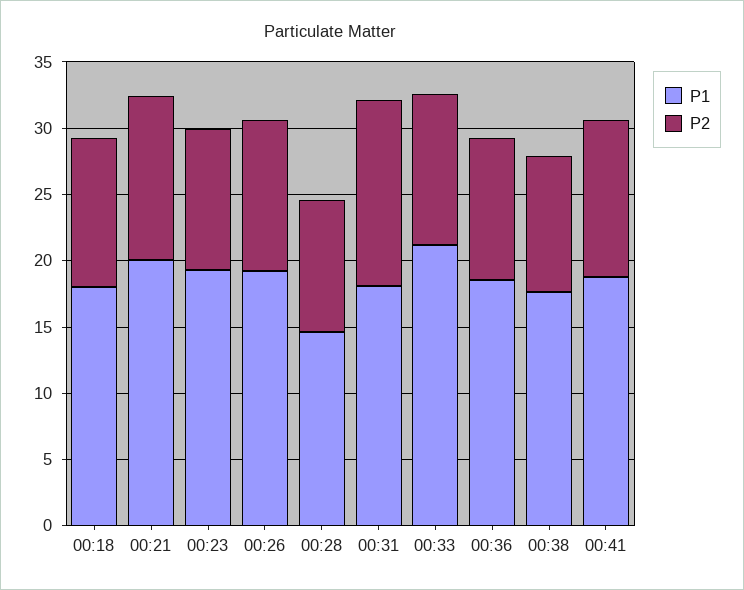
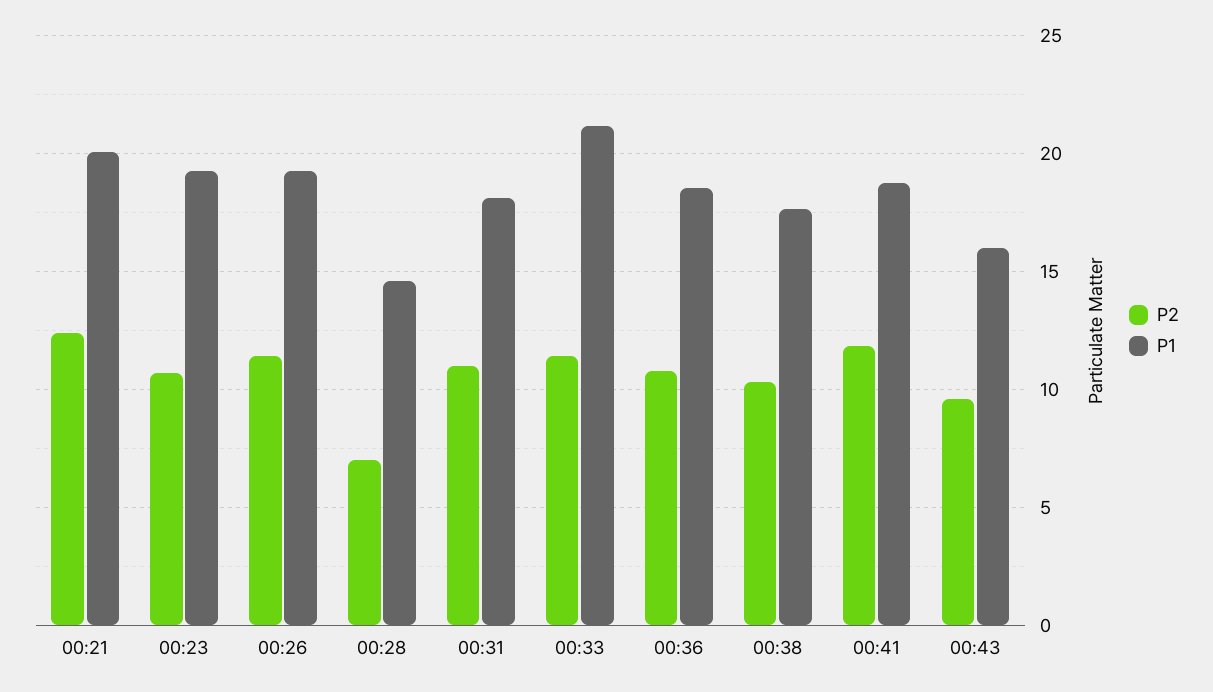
P1, 00:18: 18 -> none
P2, 00:18: 11 -> none
P2, 00:28: 10 -> 7
P2, 00:31: 14 -> 11
P2, 00:43: none -> 9.5
P1, 00:43: none -> 16

